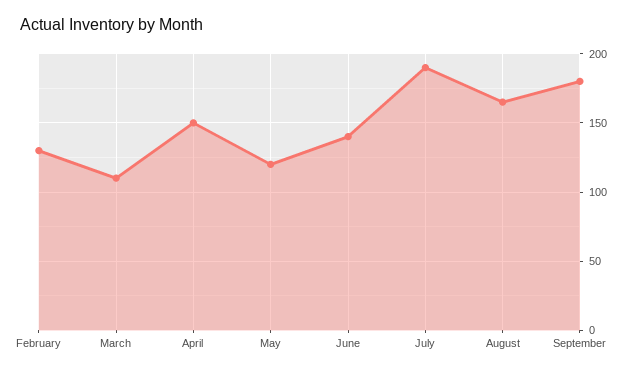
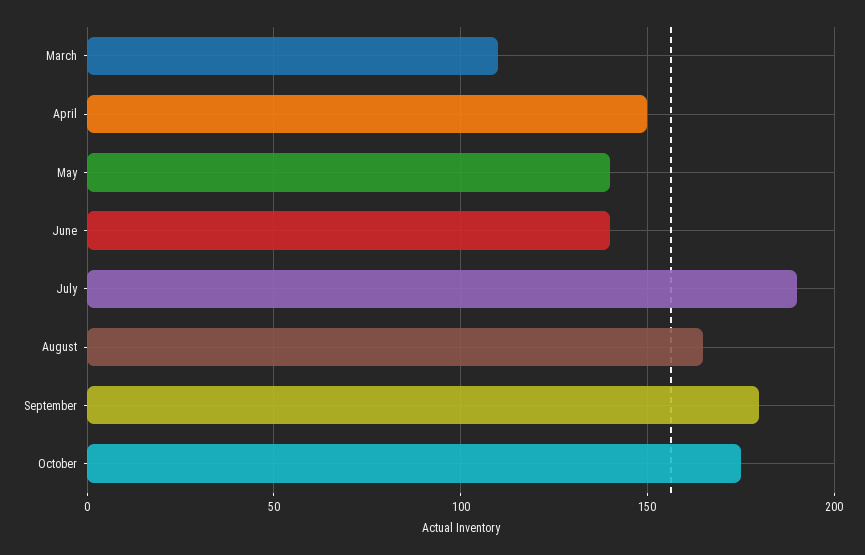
February: 130 -> none
May: 120 -> 140
October: none -> 175

